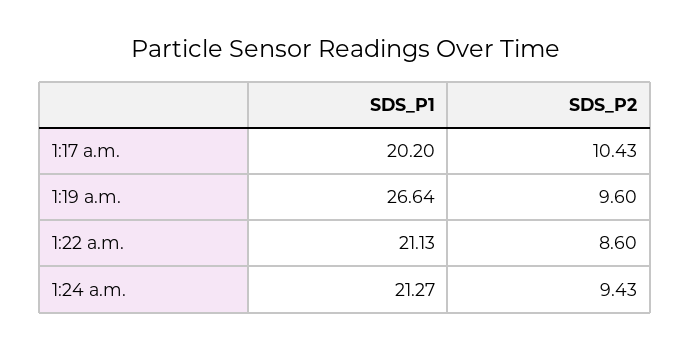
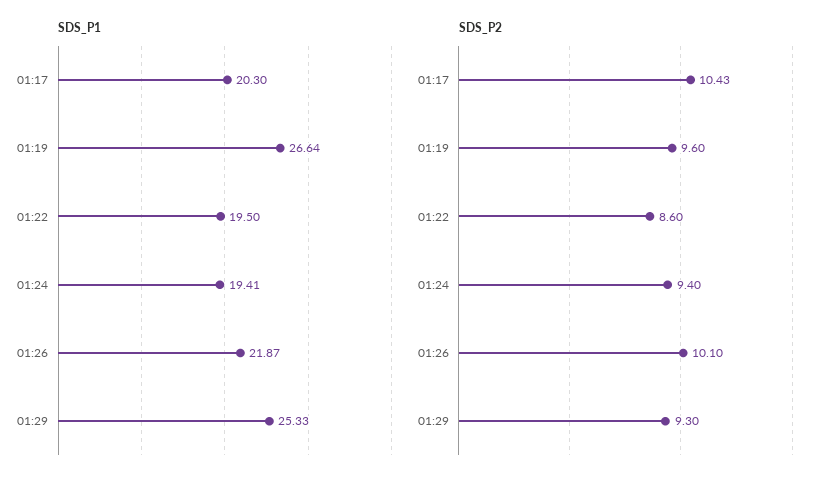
SDS_P1, 1:17 a.m.: 20.2 -> 20.3
SDS_P1, 1:22 a.m.: 21.13 -> 19.5
SDS_P1, 1:24 a.m.: 21.27 -> 19.41
SDS_P2, 1:24 a.m.: 9.43 -> 9.4
SDS_P1, 01:26: none -> 21.87
SDS_P1, 01:29: none -> 25.33
SDS_P2, 01:26: none -> 10.1
SDS_P2, 01:29: none -> 9.3

